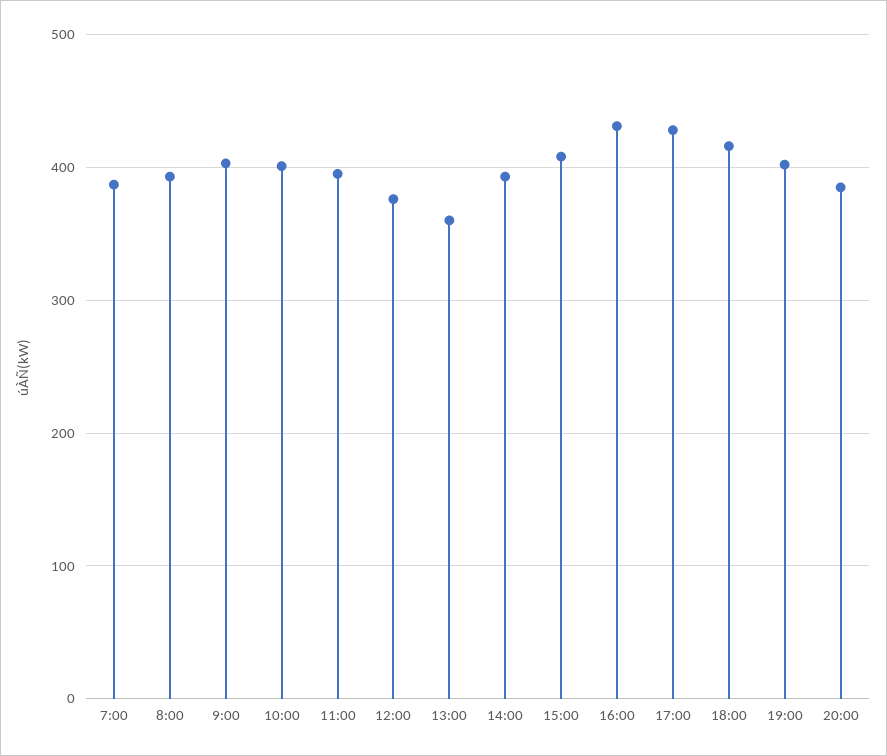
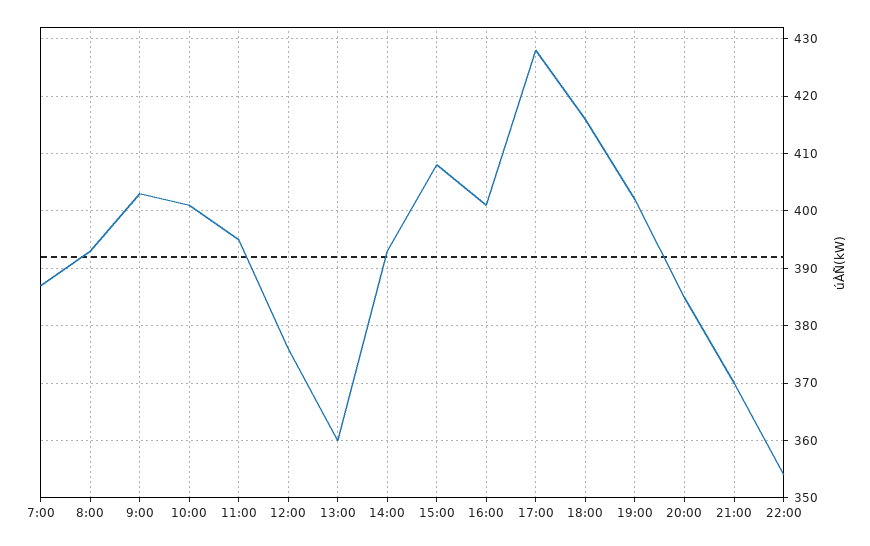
16:00: 430 -> 400
21:00: none -> 370
22:00: none -> 355

